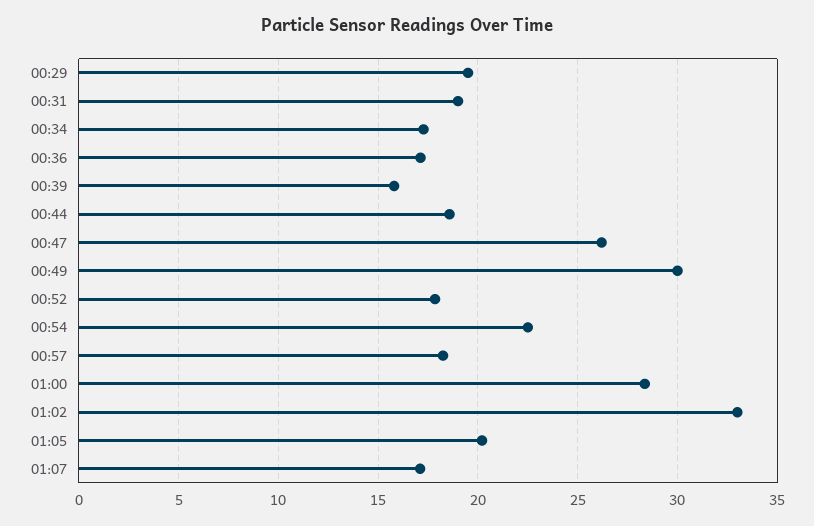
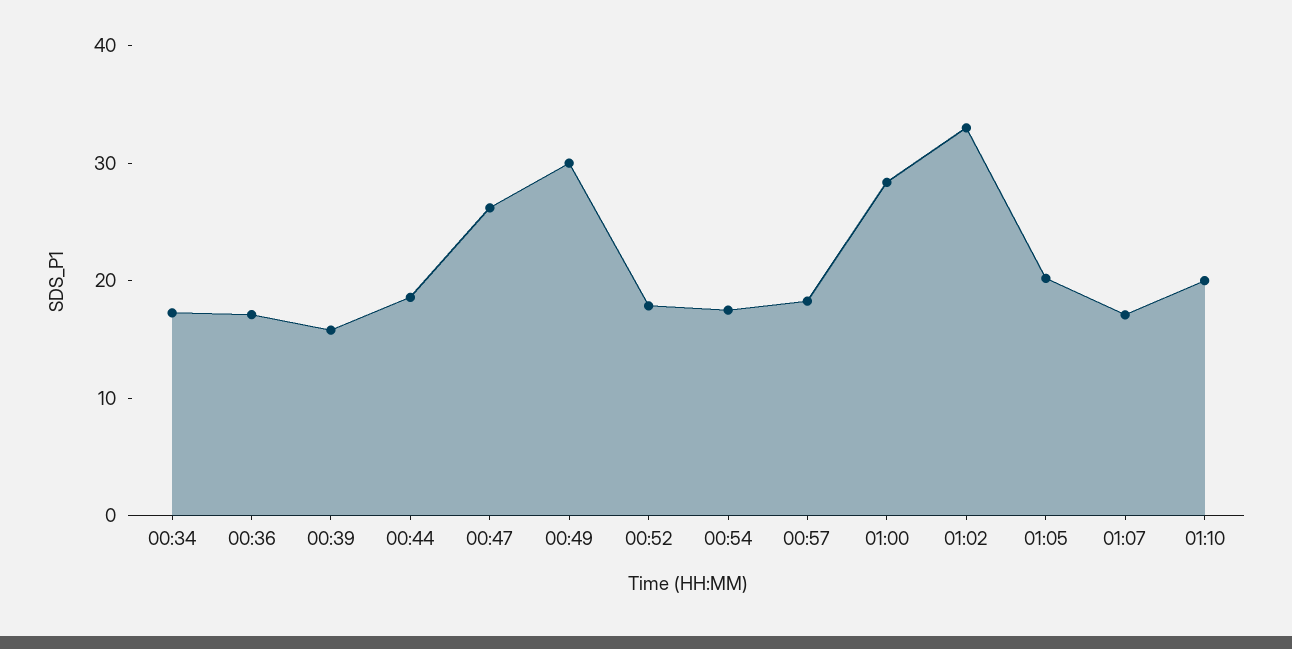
00:29: 19.5 -> none
00:31: 19 -> none
00:54: 22.5 -> 18
01:10: none -> 20

